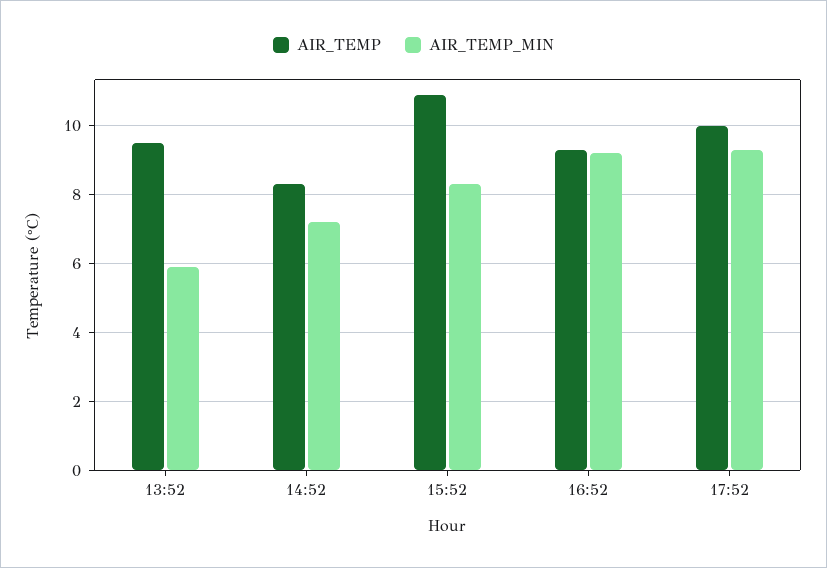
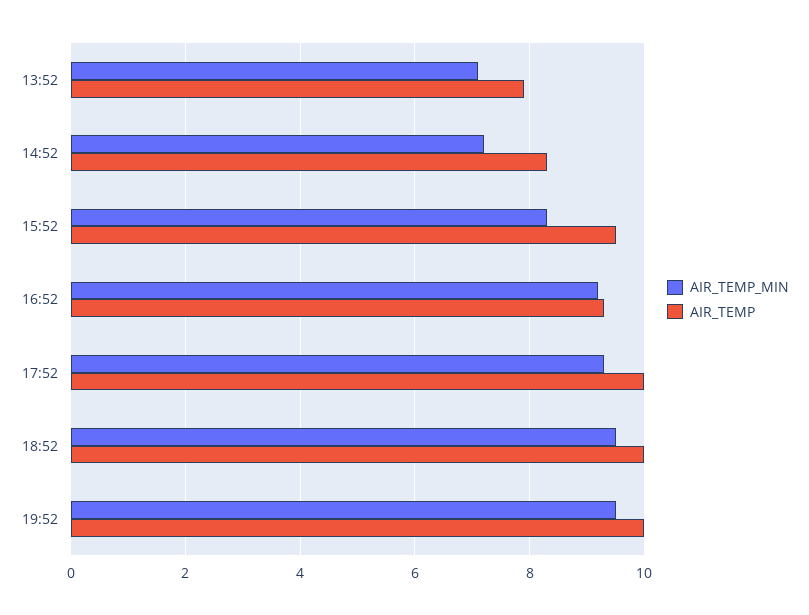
AIR_TEMP, 13:52: 9.5 -> 8
AIR_TEMP_MIN, 13:52: 6 -> 7
AIR_TEMP, 15:52: 11 -> 9.5
AIR_TEMP_MIN, 18:52: none -> 9.5
AIR_TEMP, 18:52: none -> 10
AIR_TEMP_MIN, 19:52: none -> 9.5
AIR_TEMP, 19:52: none -> 10

